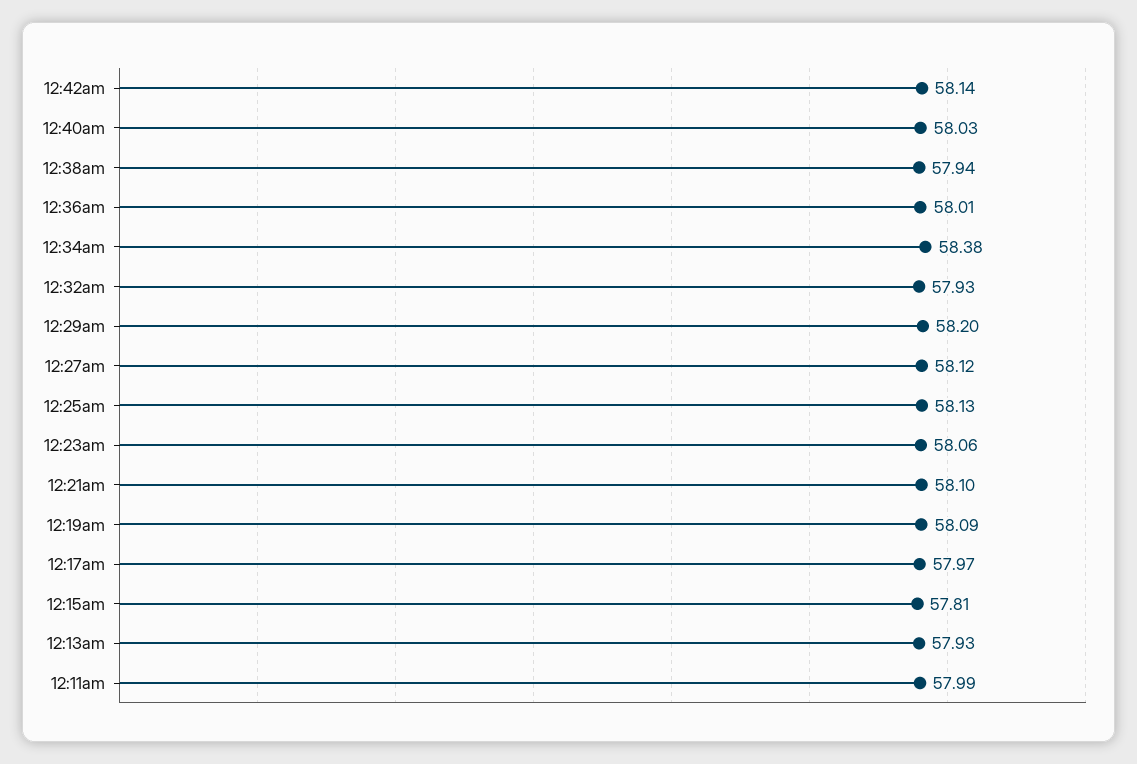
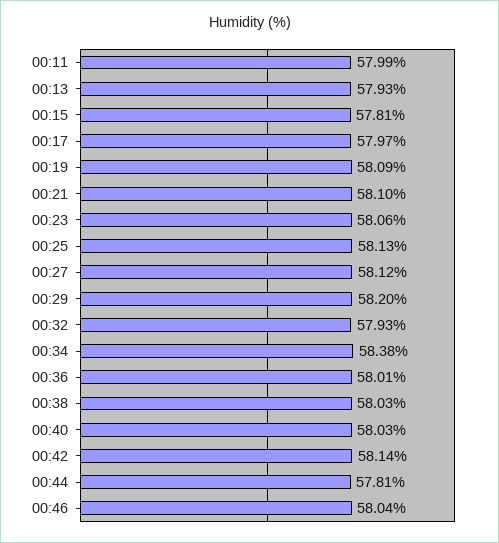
12:38am: 57.94 -> 58.03
00:44: none -> 57.81
00:46: none -> 58.04

